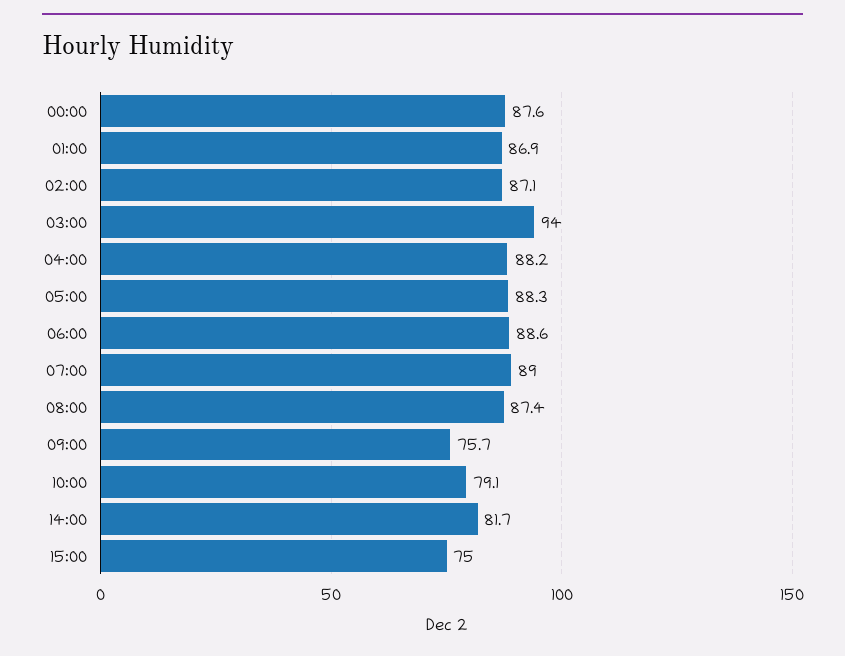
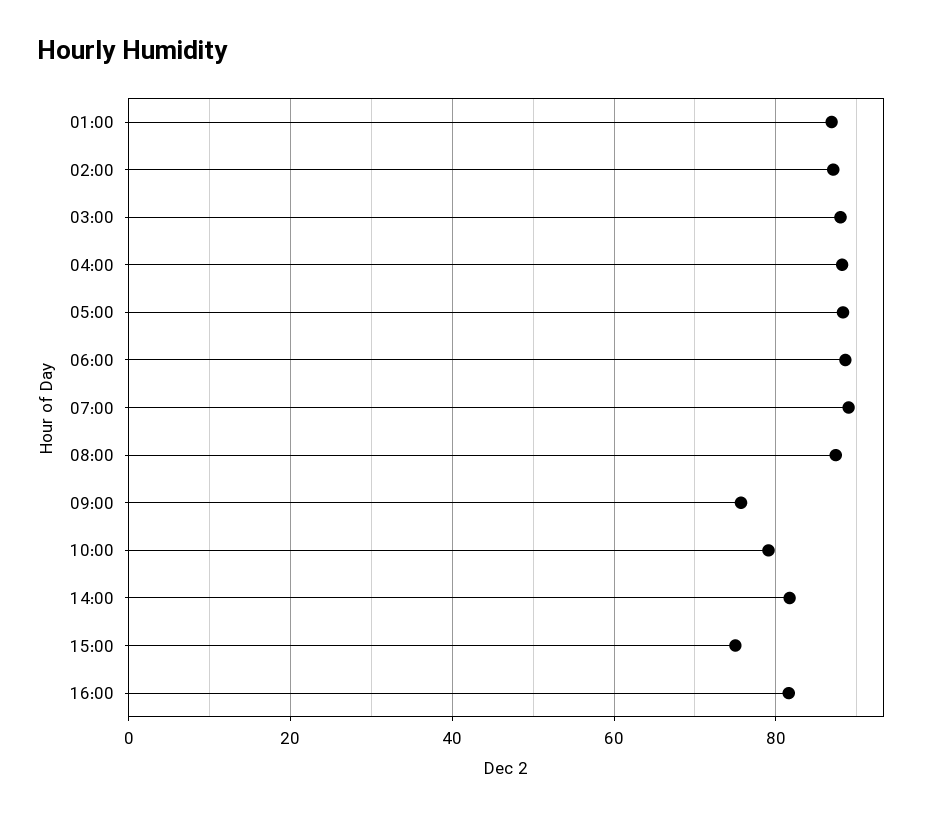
00:00: 87.6 -> none
03:00: 94 -> 88
16:00: none -> 82

